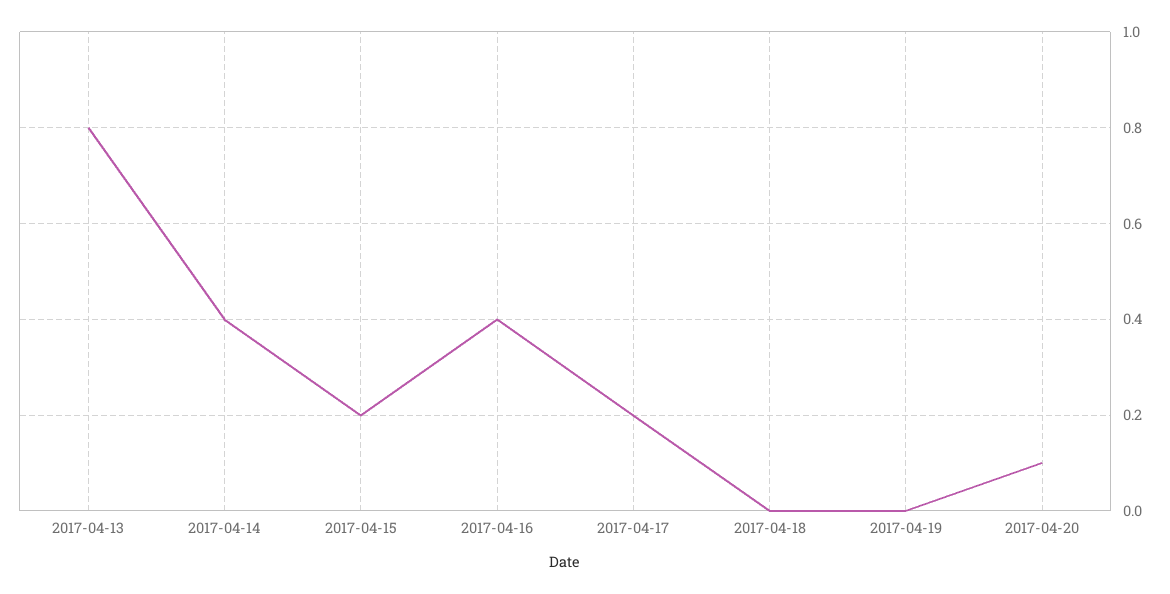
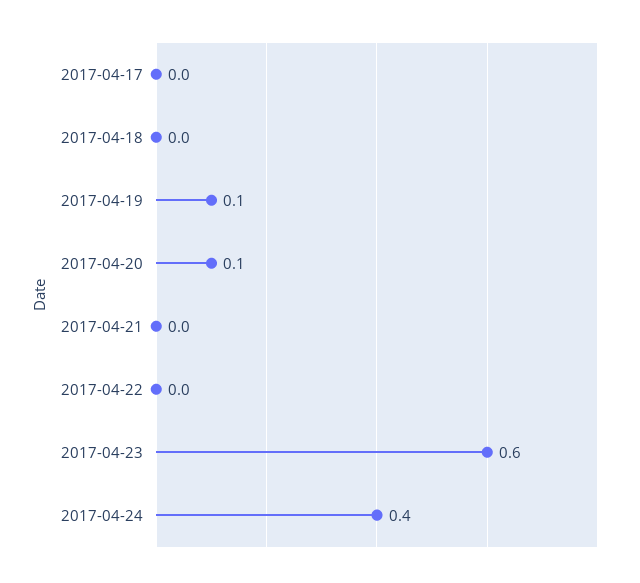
2017-04-13: 0.8 -> none
2017-04-14: 0.4 -> none
2017-04-15: 0.2 -> none
2017-04-16: 0.4 -> none
2017-04-17: 0.2 -> 0
2017-04-19: 0 -> 0.1
2017-04-21: none -> 0
2017-04-22: none -> 0
2017-04-23: none -> 0.6
2017-04-24: none -> 0.4

